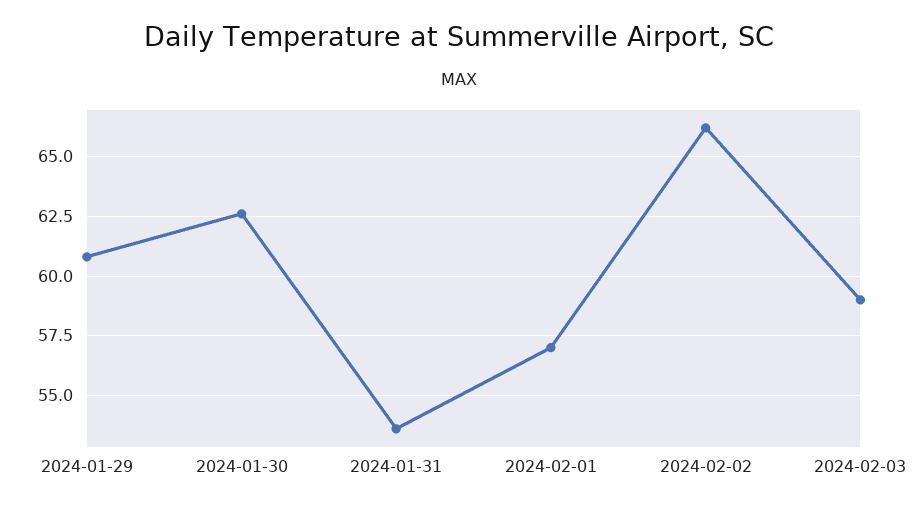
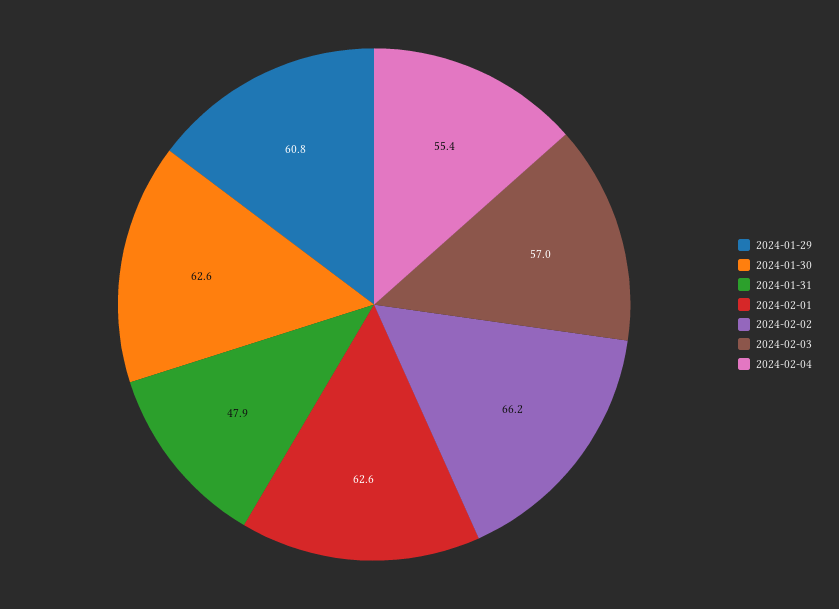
2024-01-31: 53.5 -> 47.9
2024-02-01: 57 -> 62.6
2024-02-03: 59 -> 57
2024-02-04: none -> 55.4

